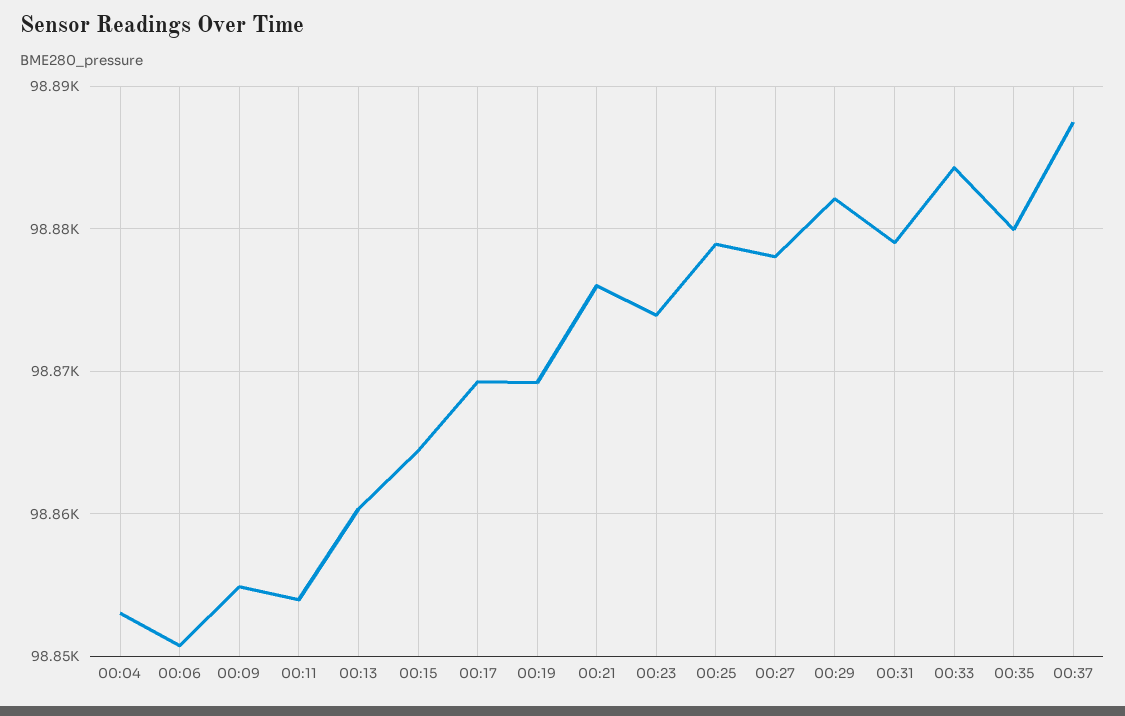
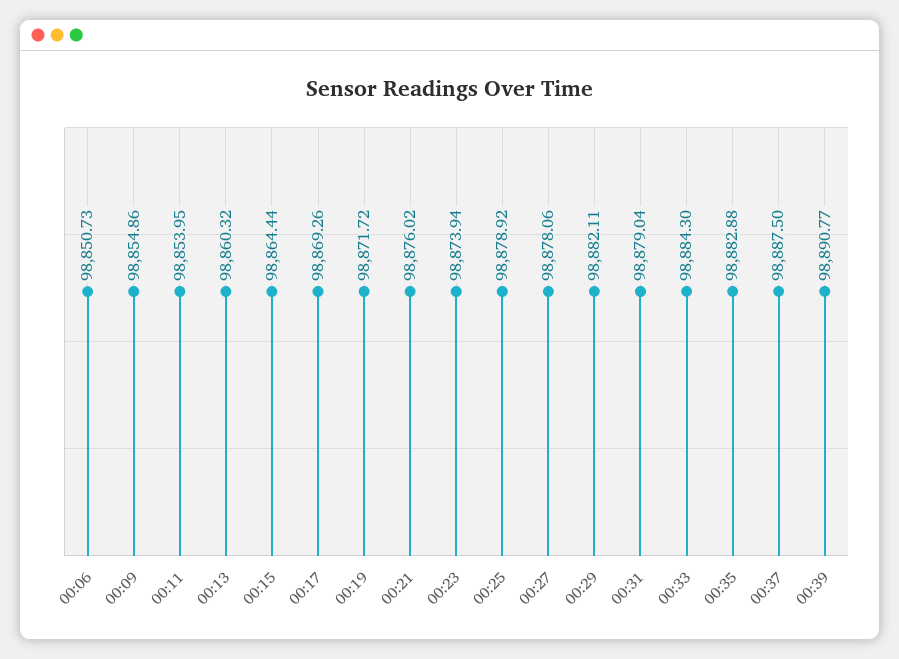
00:04: 98853 -> none
00:19: 98869 -> 98871.72
00:35: 98880 -> 98882.88
00:39: none -> 98890.77

